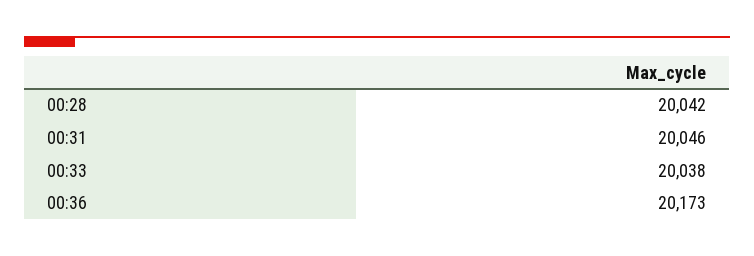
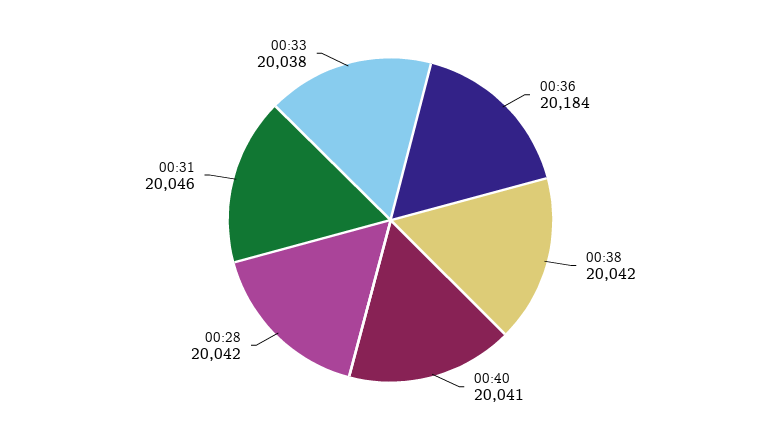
00:36: 20173 -> 20184
00:38: none -> 20042
00:40: none -> 20041

